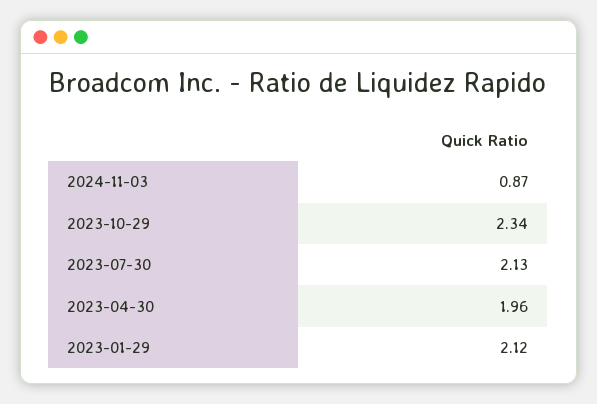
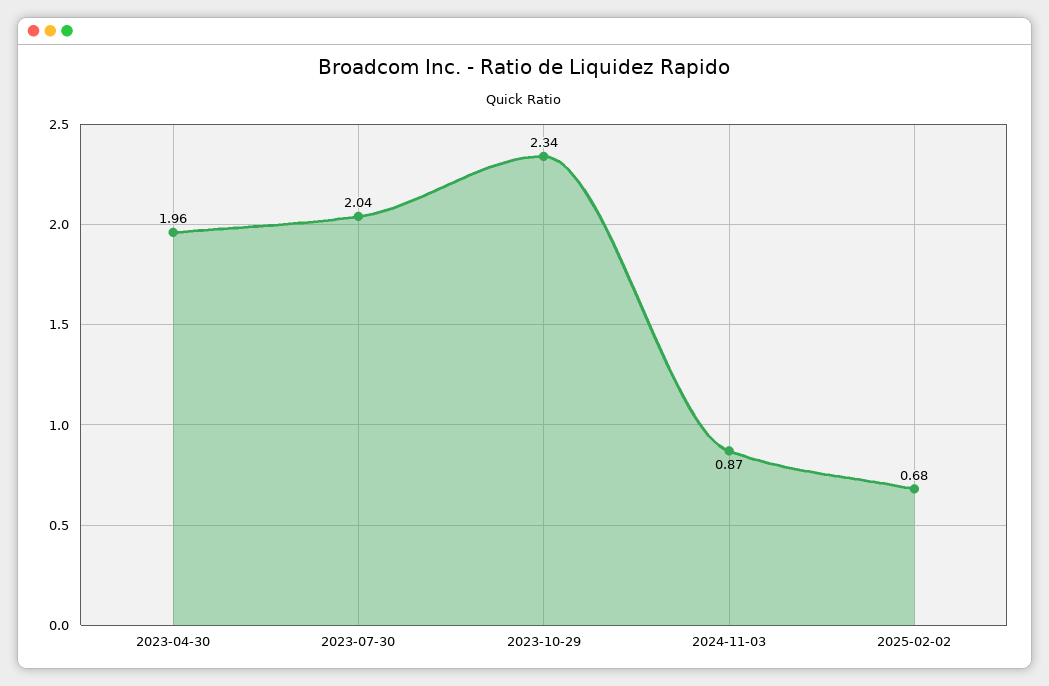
2023-07-30: 2.13 -> 2.04
2023-01-29: 2.12 -> none
2025-02-02: none -> 0.68

